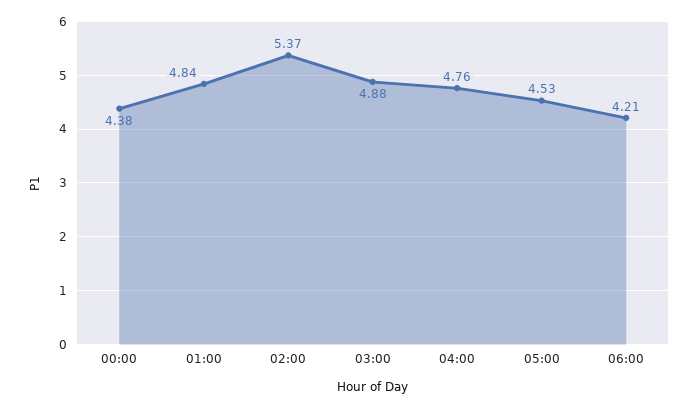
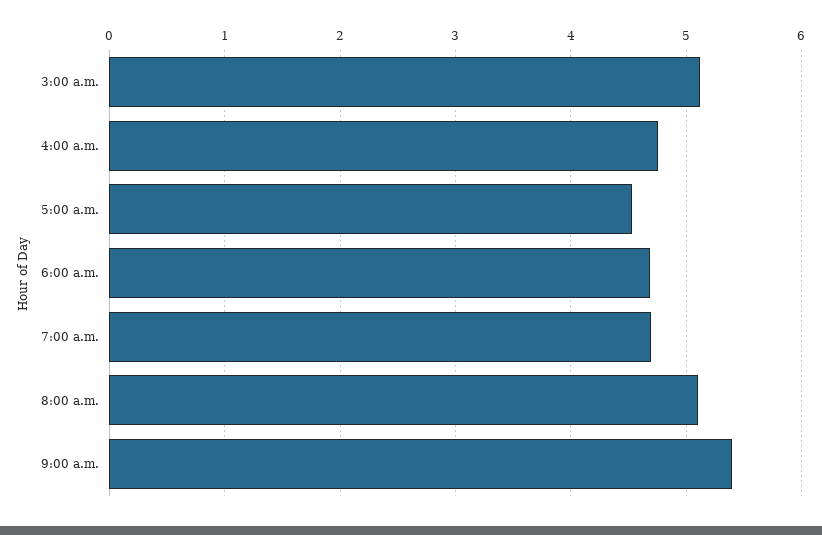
00:00: 4.38 -> none
01:00: 4.84 -> none
02:00: 5.37 -> none
03:00: 4.88 -> 5.1
06:00: 4.21 -> 4.7
7:00 a.m.: none -> 4.7
8:00 a.m.: none -> 5.1
9:00 a.m.: none -> 5.4

